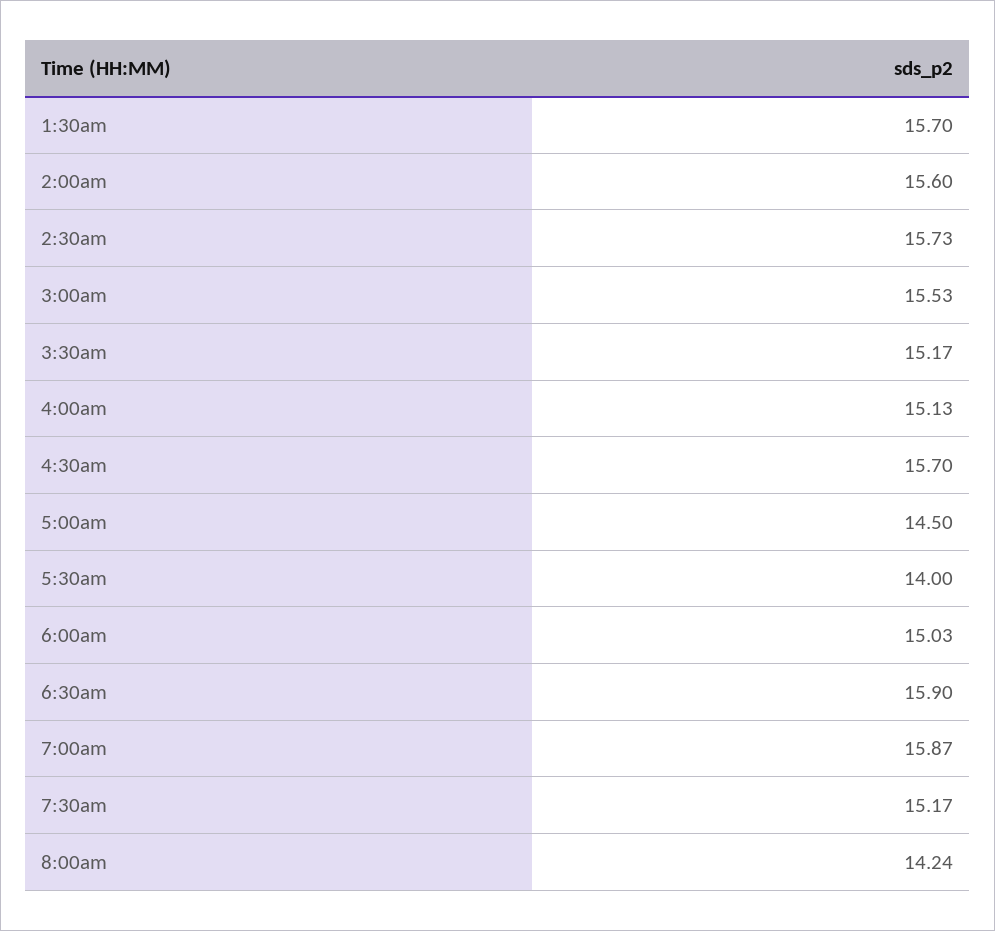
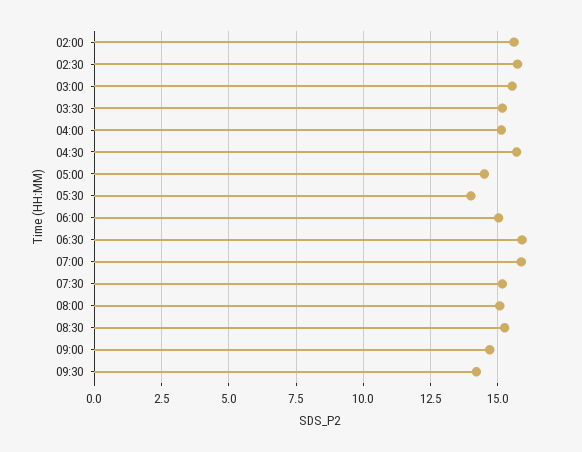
1:30am: 15.7 -> none
8:00am: 14.24 -> 15
08:30: none -> 15.25
09:00: none -> 14.75
09:30: none -> 14.25

